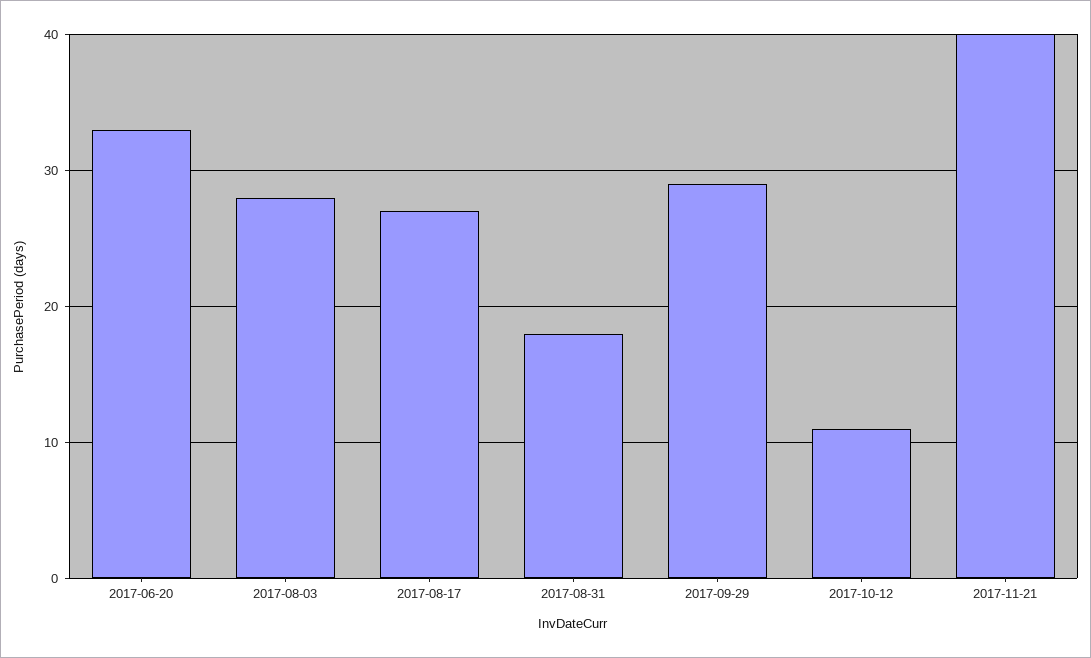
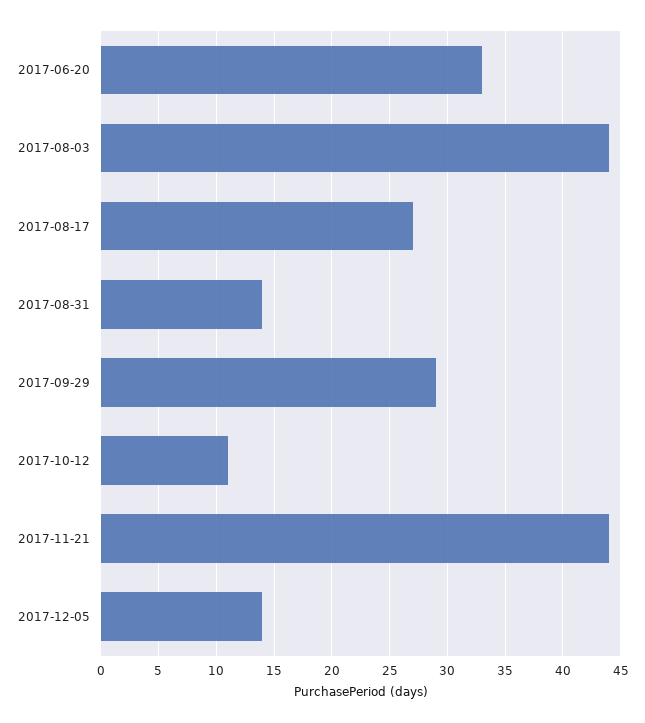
2017-08-03: 28 -> 44
2017-08-31: 18 -> 14
2017-11-21: 40 -> 44
2017-12-05: none -> 14

